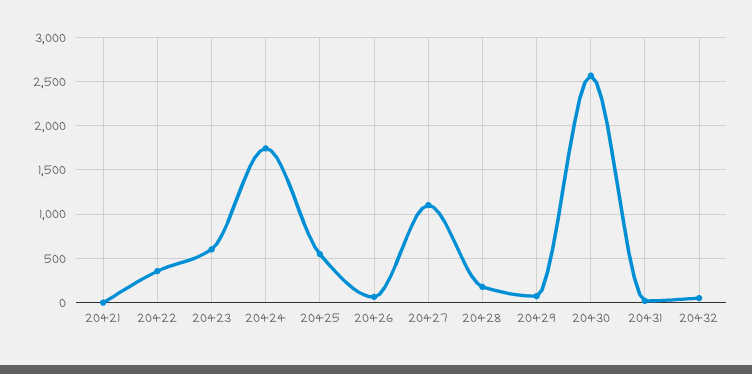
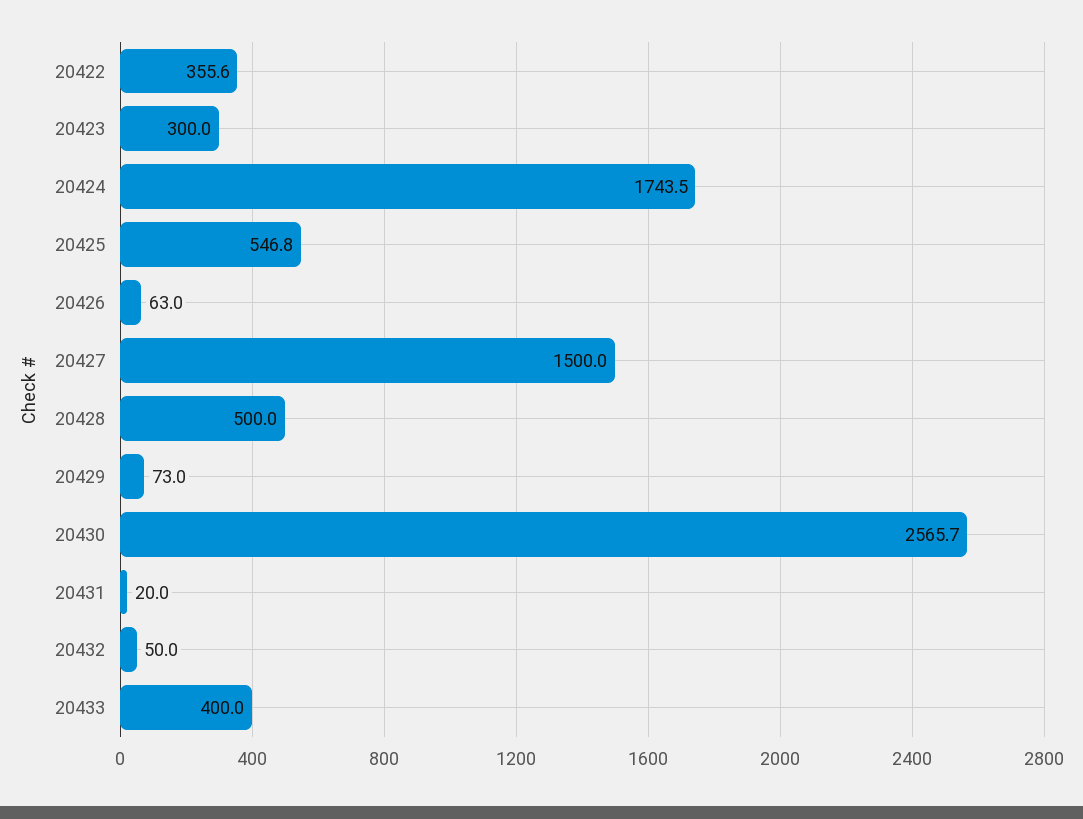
20421: 0 -> none
20423: 600 -> 300
20427: 1100 -> 1500
20428: 200 -> 500
20433: none -> 400

